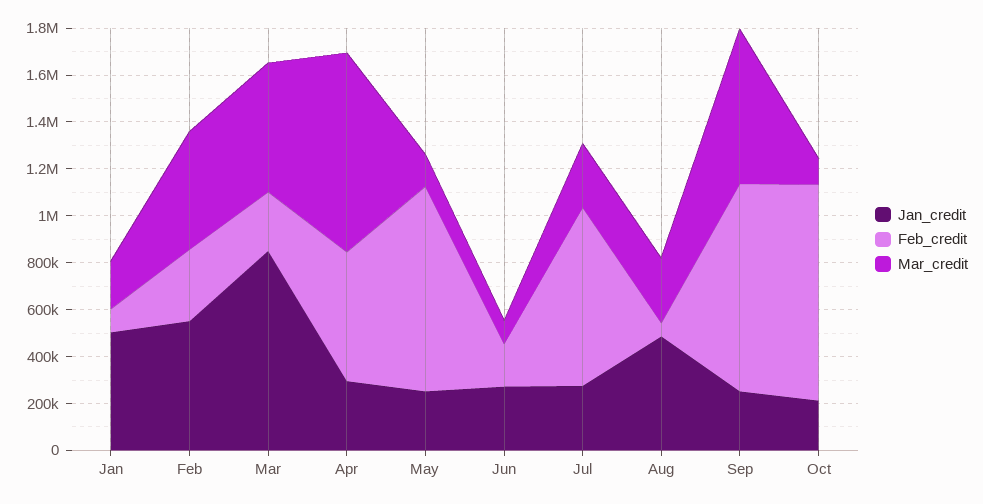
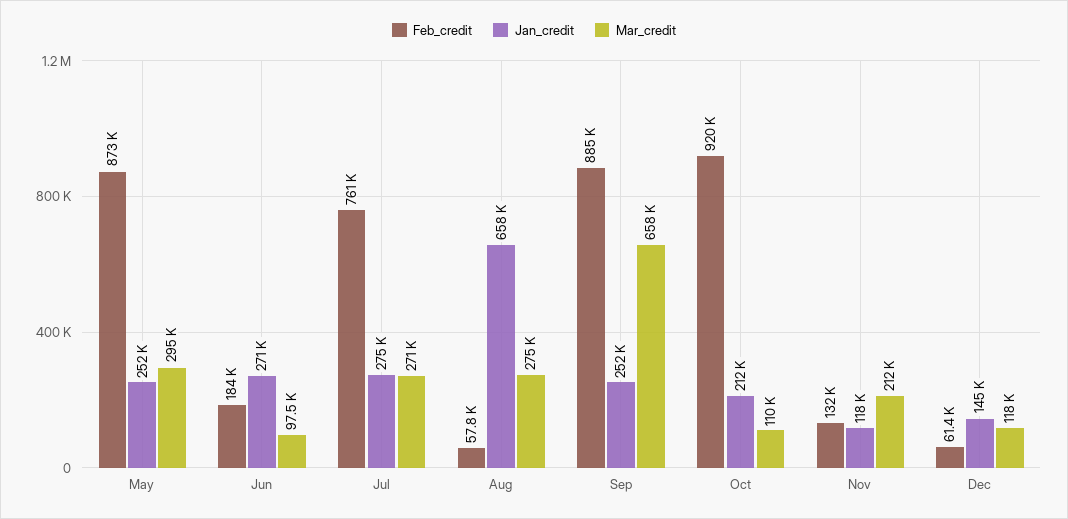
Jan_credit, Jan: 500000 -> none
Feb_credit, Jan: 100000 -> none
Mar_credit, Jan: 200000 -> none
Jan_credit, Feb: 550000 -> none
Feb_credit, Feb: 300000 -> none
Mar_credit, Feb: 500000 -> none
Jan_credit, Mar: 850000 -> none
Feb_credit, Mar: 250000 -> none
Mar_credit, Mar: 550000 -> none
Jan_credit, Apr: 300000 -> none
Feb_credit, Apr: 550000 -> none
Mar_credit, Apr: 850000 -> none
Mar_credit, May: 150000 -> 295000
Jan_credit, Aug: 500000 -> 658000
Feb_credit, Nov: none -> 132000
Jan_credit, Nov: none -> 118000
Mar_credit, Nov: none -> 212000
Feb_credit, Dec: none -> 61400
Jan_credit, Dec: none -> 145000
Mar_credit, Dec: none -> 118000

